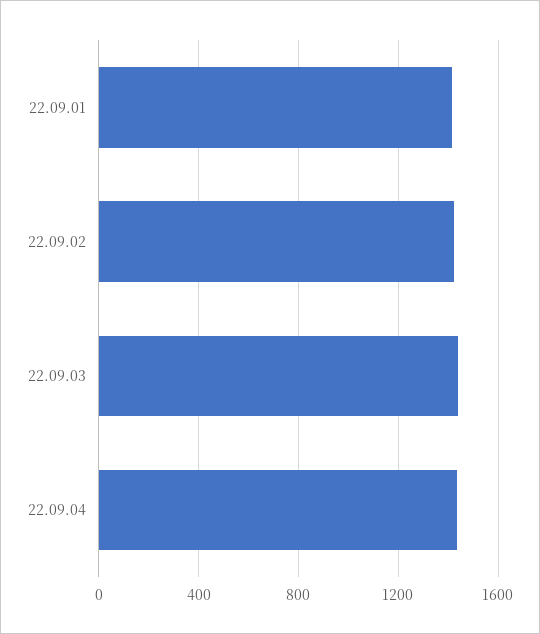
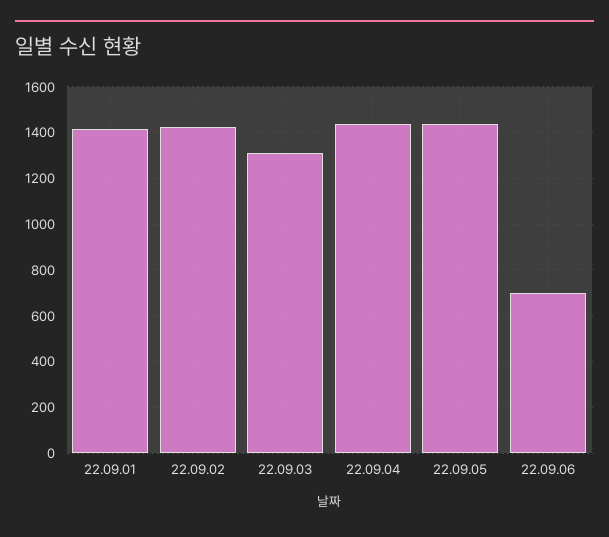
22.09.03: 1450 -> 1300
22.09.05: none -> 1450
22.09.06: none -> 700

